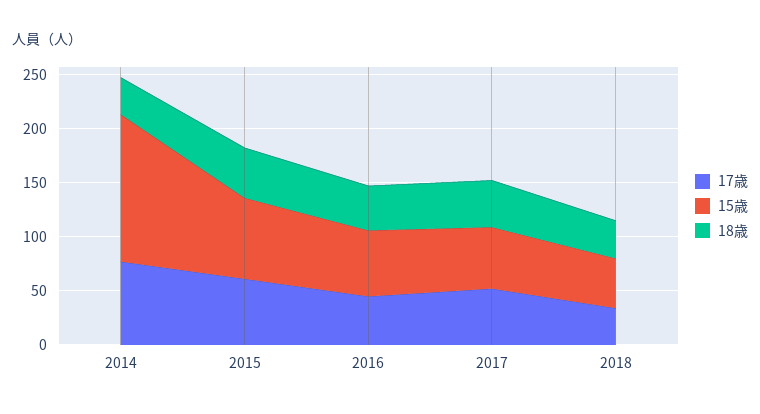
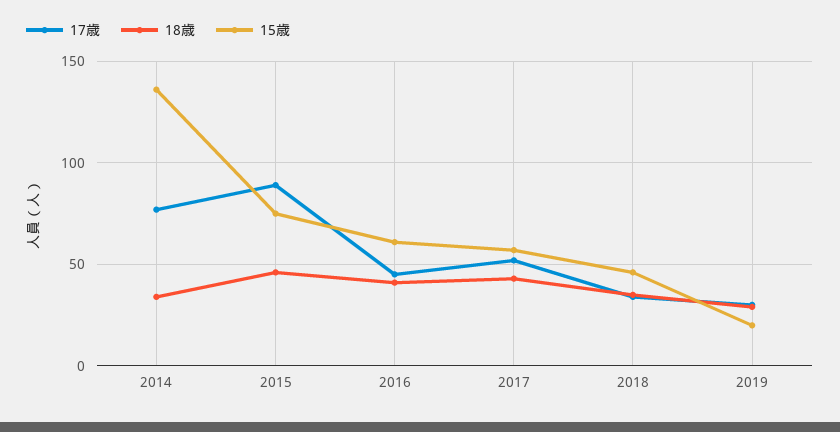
17歳, 2015: 60 -> 90
17歳, 2019: none -> 30
18歳, 2019: none -> 30
15歳, 2019: none -> 20

